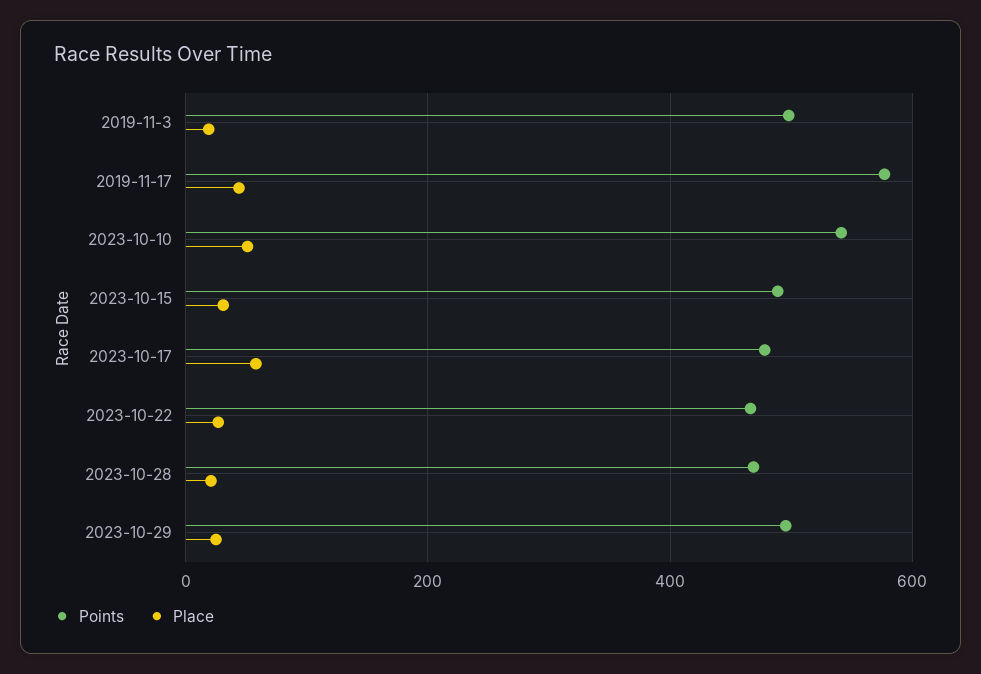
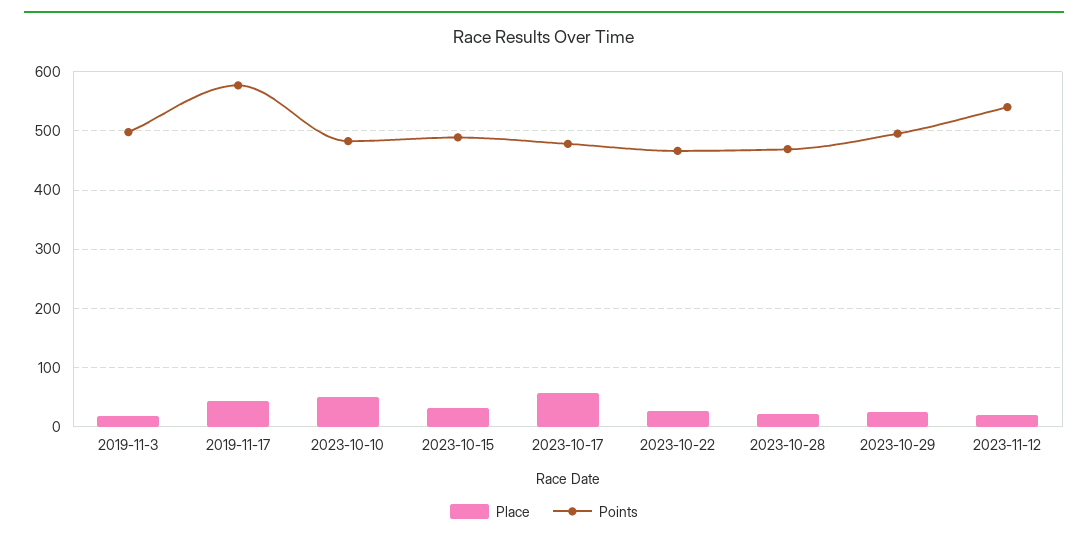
Points, 2023-10-10: 540 -> 480
Place, 2023-11-12: none -> 20
Points, 2023-11-12: none -> 540

